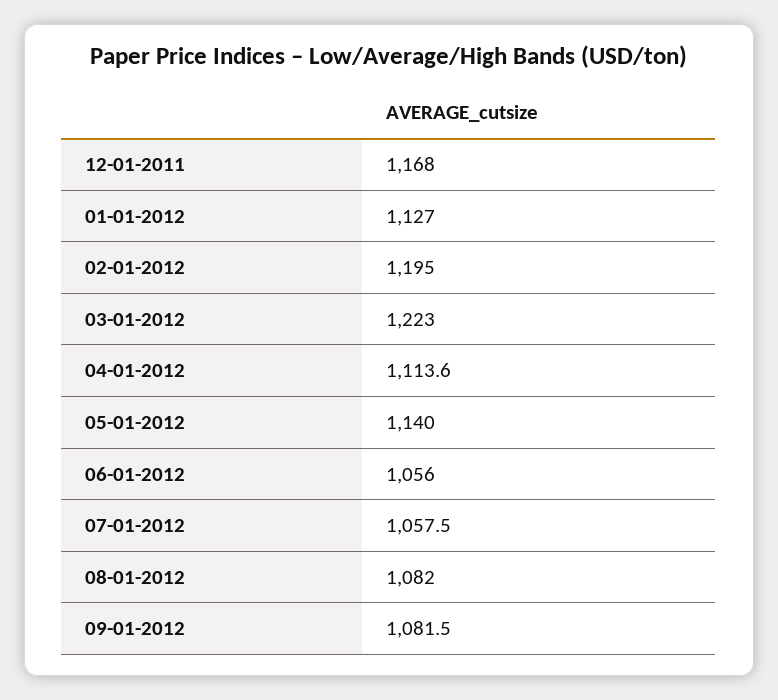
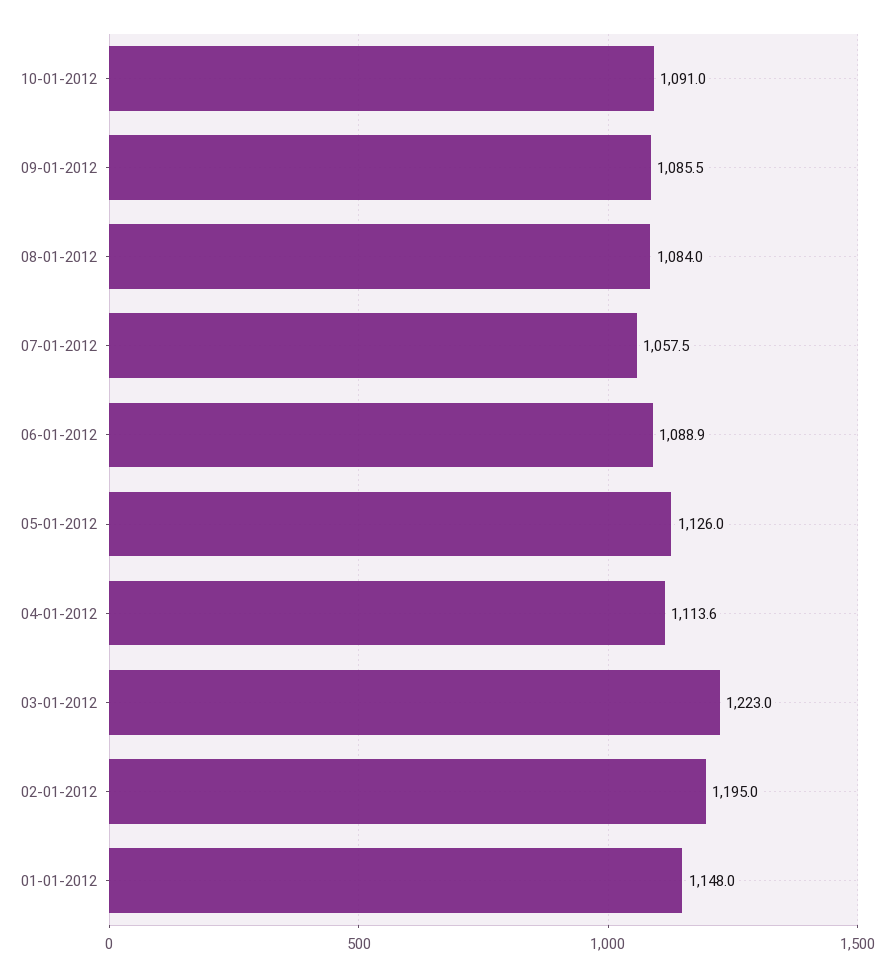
12-01-2011: 1168 -> none
01-01-2012: 1127 -> 1148
05-01-2012: 1140 -> 1126
06-01-2012: 1056 -> 1088.9
08-01-2012: 1082 -> 1084
09-01-2012: 1081.5 -> 1085.5
10-01-2012: none -> 1091

